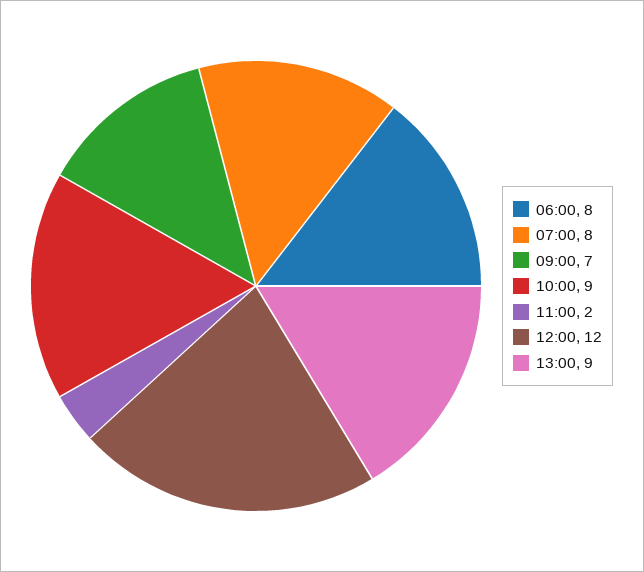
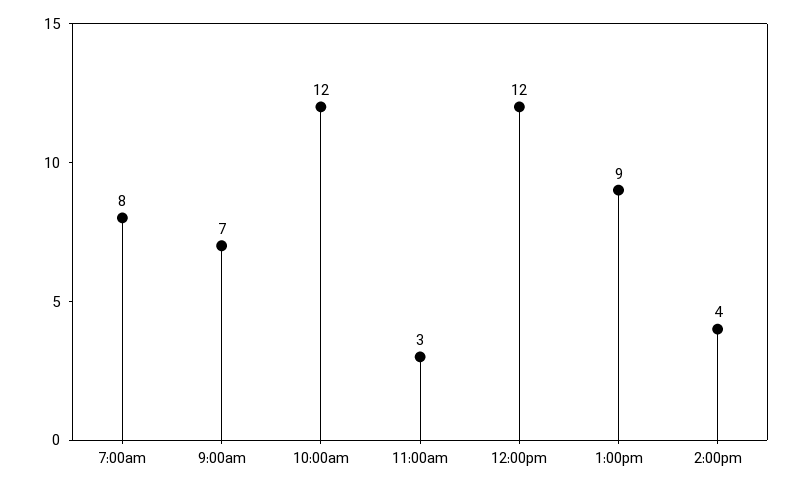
06:00: 8 -> none
10:00: 9 -> 12
11:00: 2 -> 3
2:00pm: none -> 4

